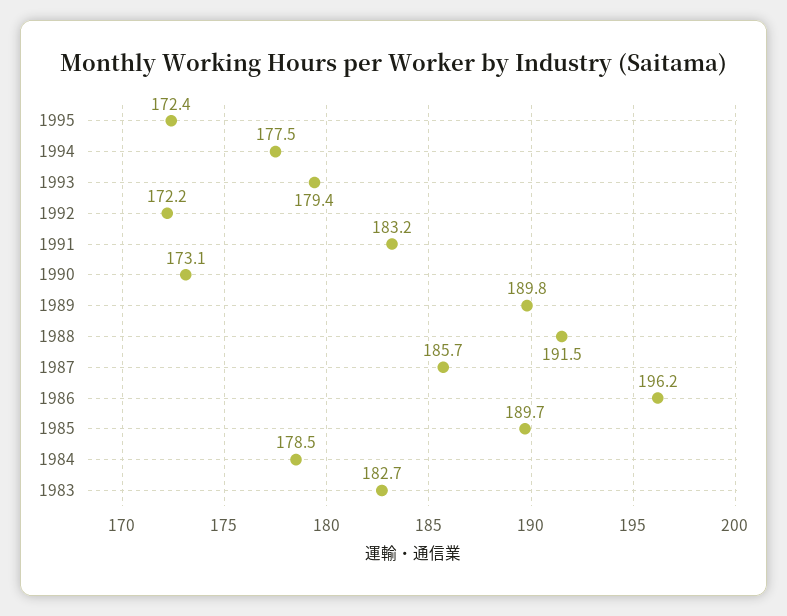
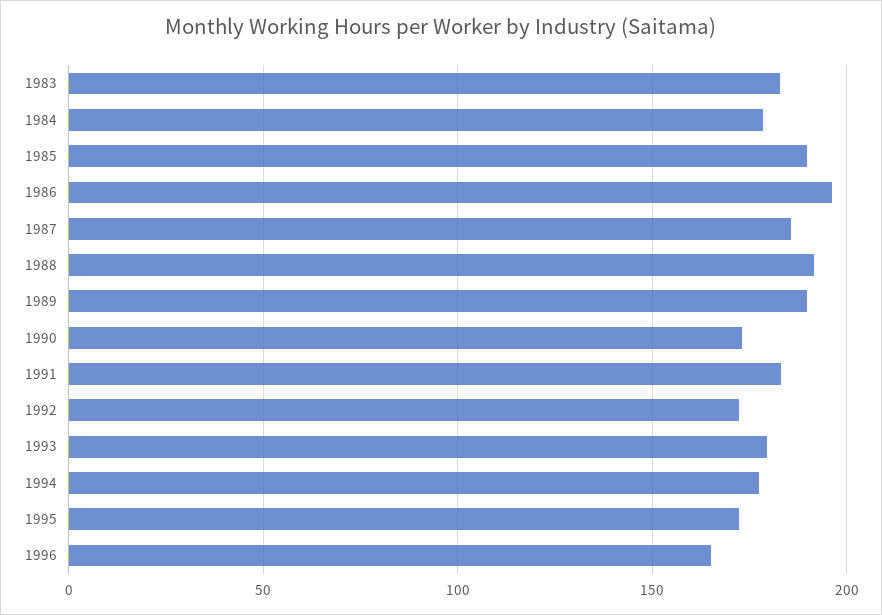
1996: none -> 165

